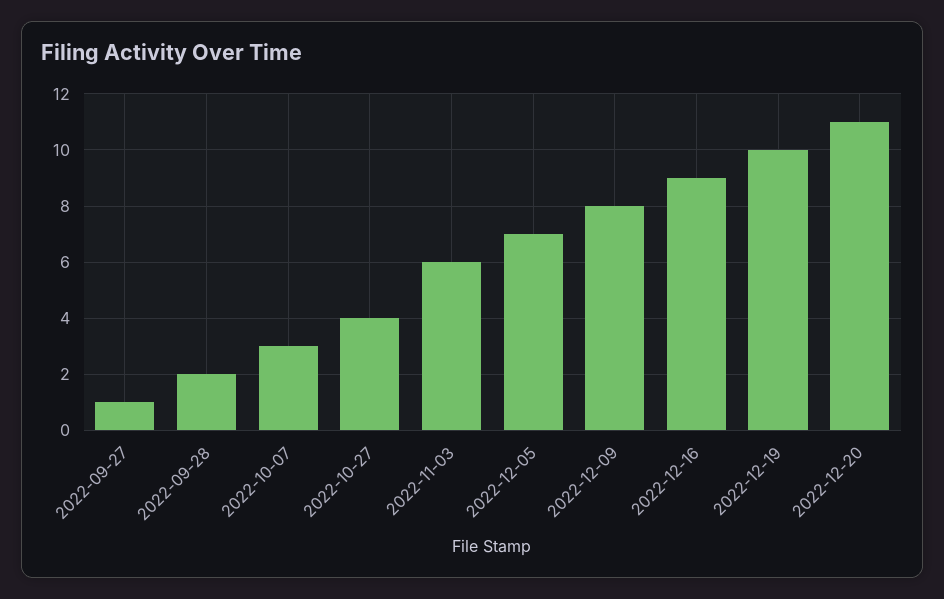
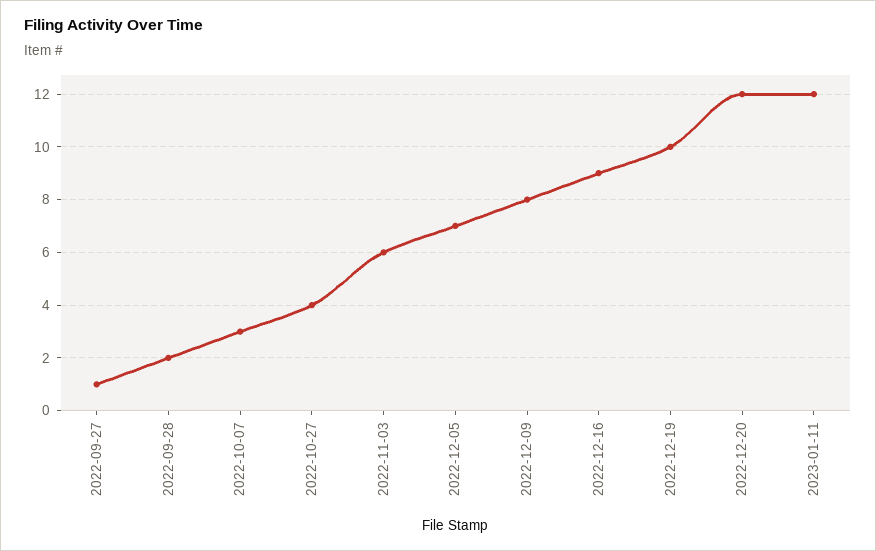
2022-12-20: 11 -> 12
2023-01-11: none -> 12

